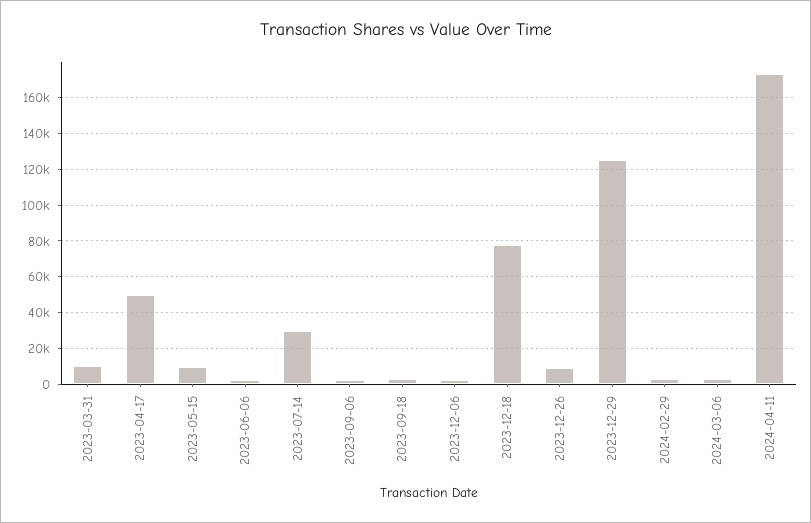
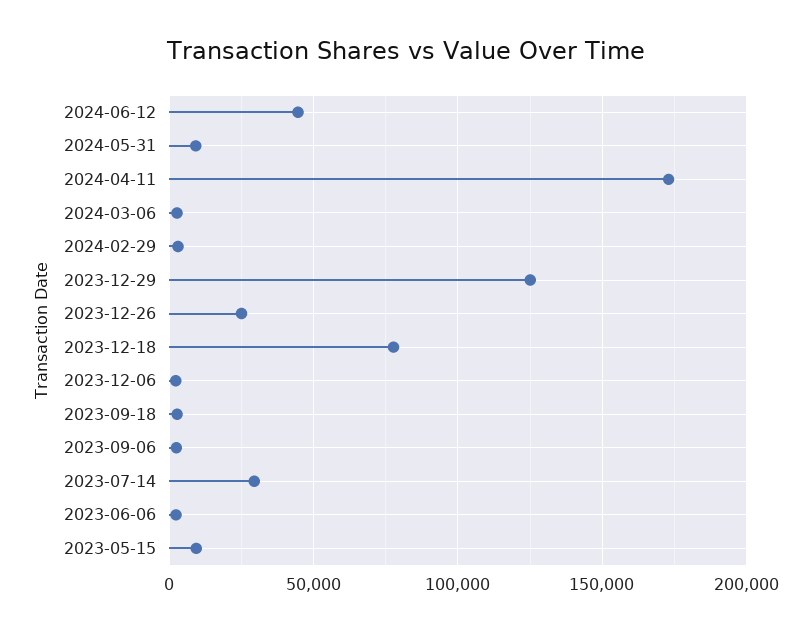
2023-03-31: 10000 -> none
2023-04-17: 50000 -> none
2023-12-26: 10000 -> 25000
2024-06-12: none -> 45000
2024-05-31: none -> 10000

